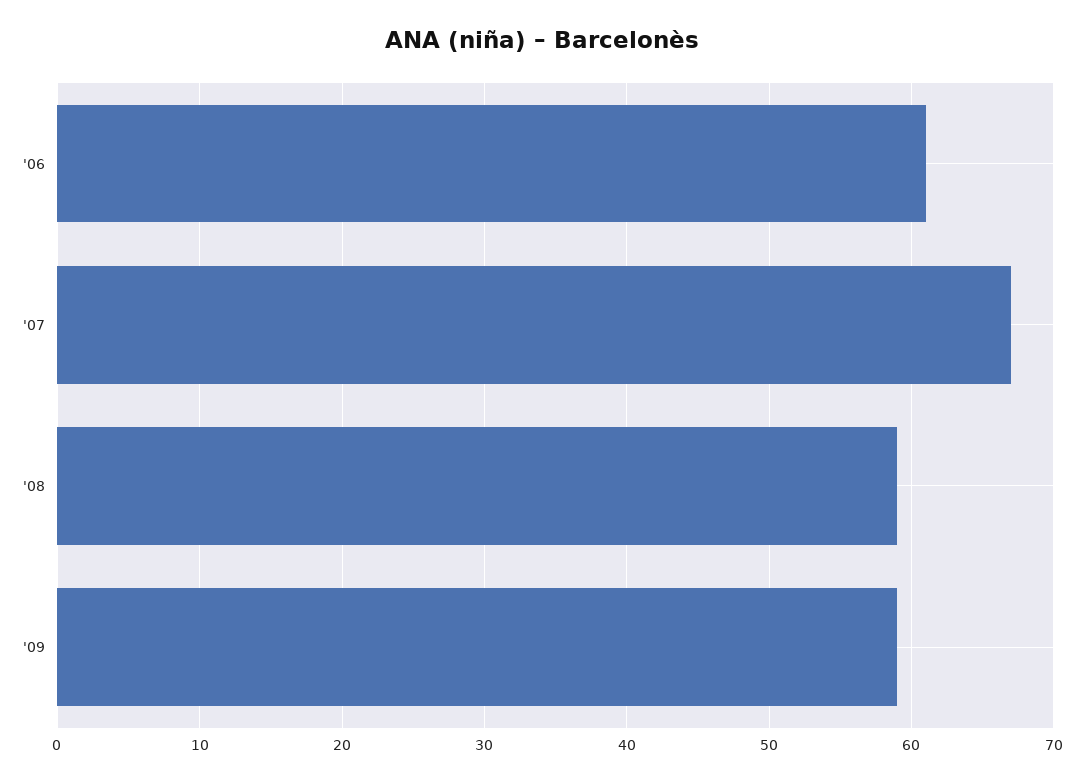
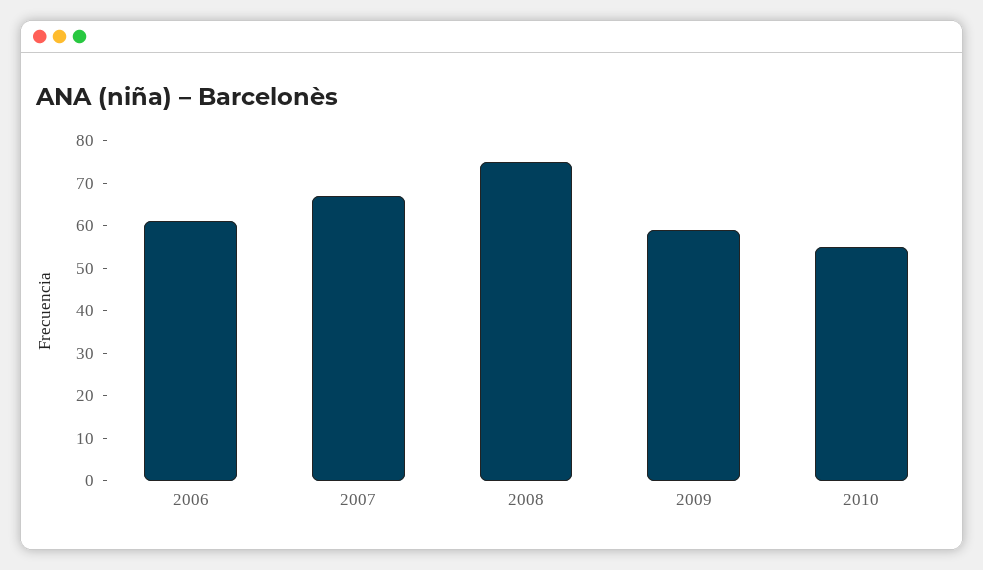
'08: 59 -> 75
2010: none -> 55

